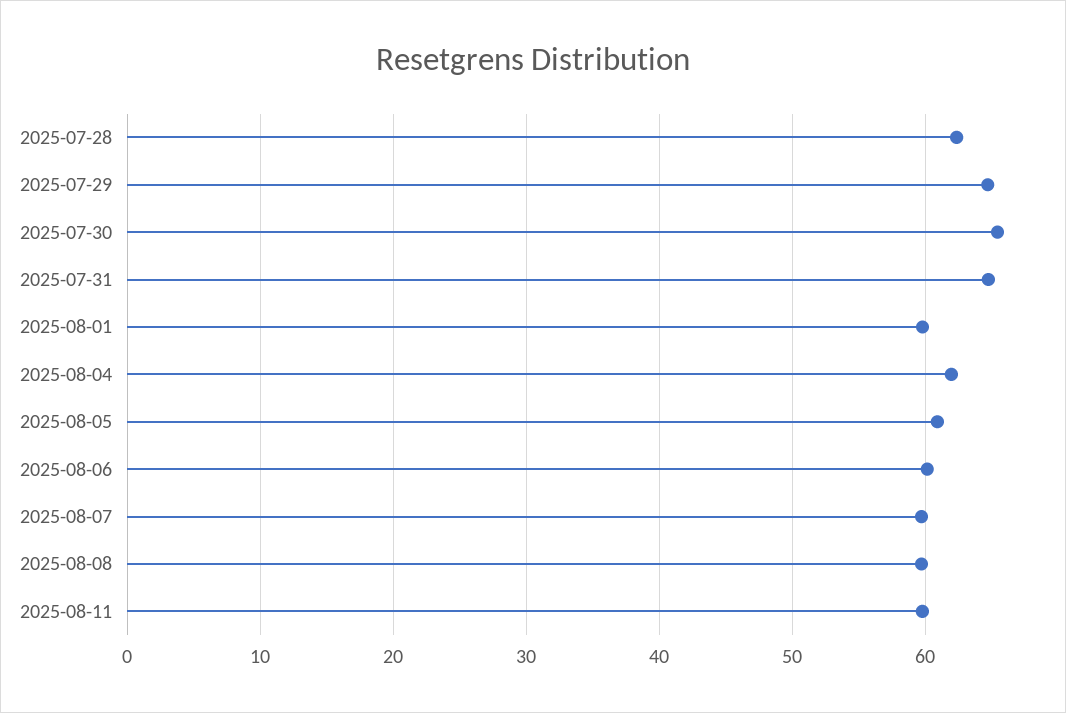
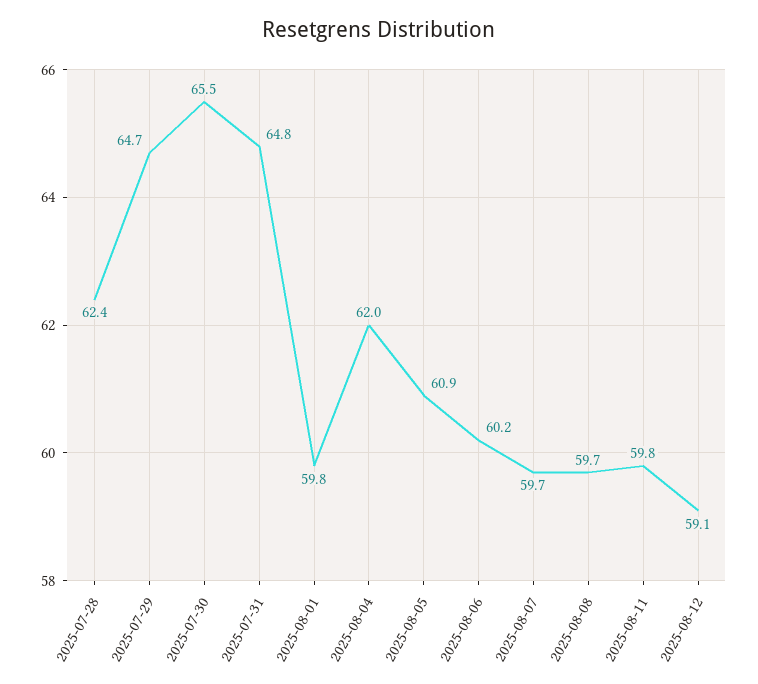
2025-08-12: none -> 59.1

